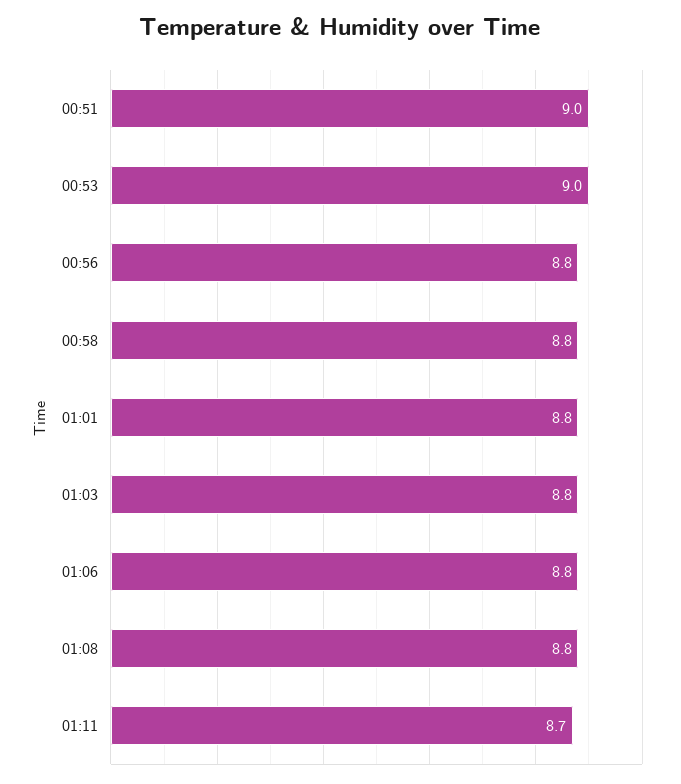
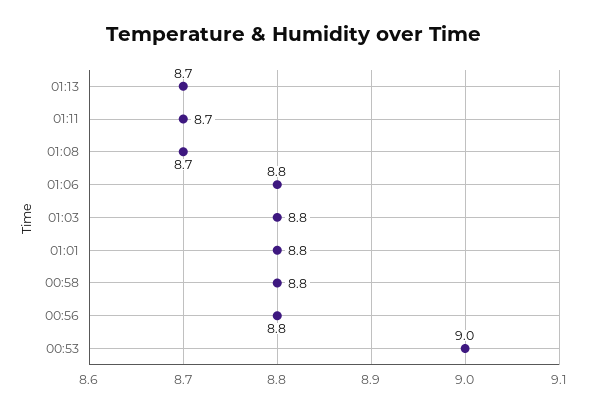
00:51: 9 -> none
01:08: 8.8 -> 8.7
01:13: none -> 8.7

